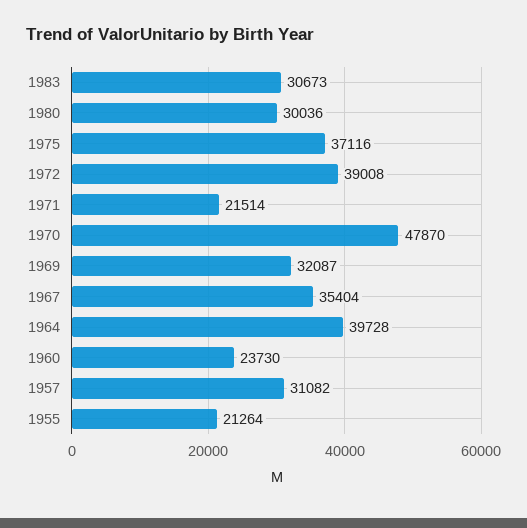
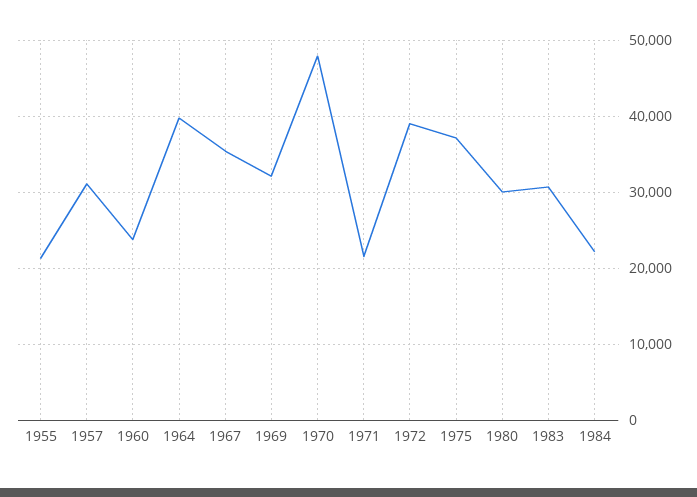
1984: none -> 22000

